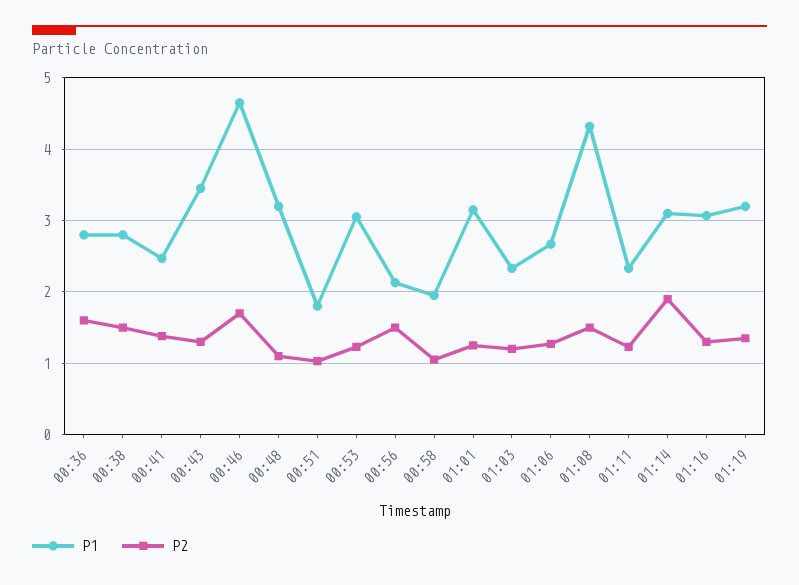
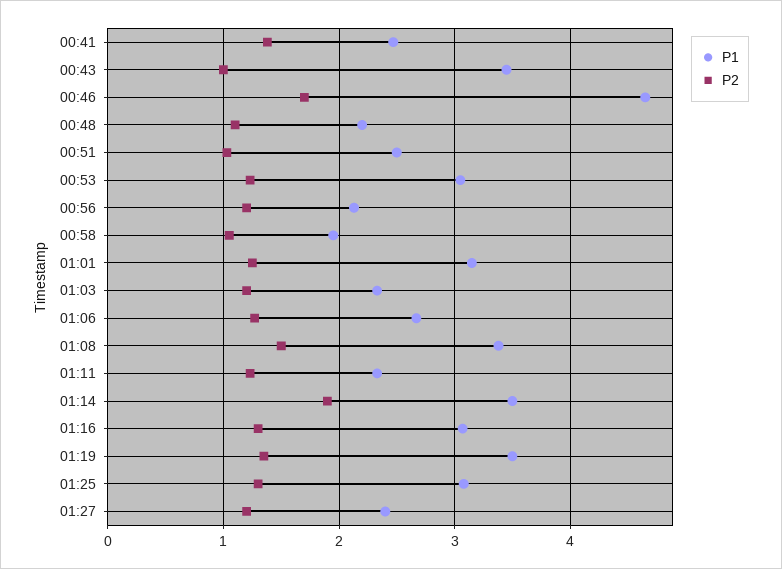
P1, 00:36: 2.8 -> none
P2, 00:36: 1.6 -> none
P1, 00:38: 2.8 -> none
P2, 00:38: 1.5 -> none
P2, 00:43: 1.3 -> 1
P1, 00:48: 3.2 -> 2.2
P1, 00:51: 1.8 -> 2.5
P2, 00:56: 1.5 -> 1.2
P1, 01:08: 4.3 -> 3.4
P1, 01:14: 3.1 -> 3.5
P1, 01:19: 3.2 -> 3.5
P1, 01:25: none -> 3.1
P2, 01:25: none -> 1.3
P1, 01:27: none -> 2.4
P2, 01:27: none -> 1.2

